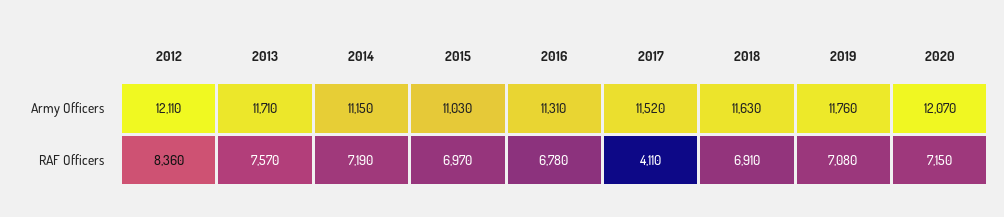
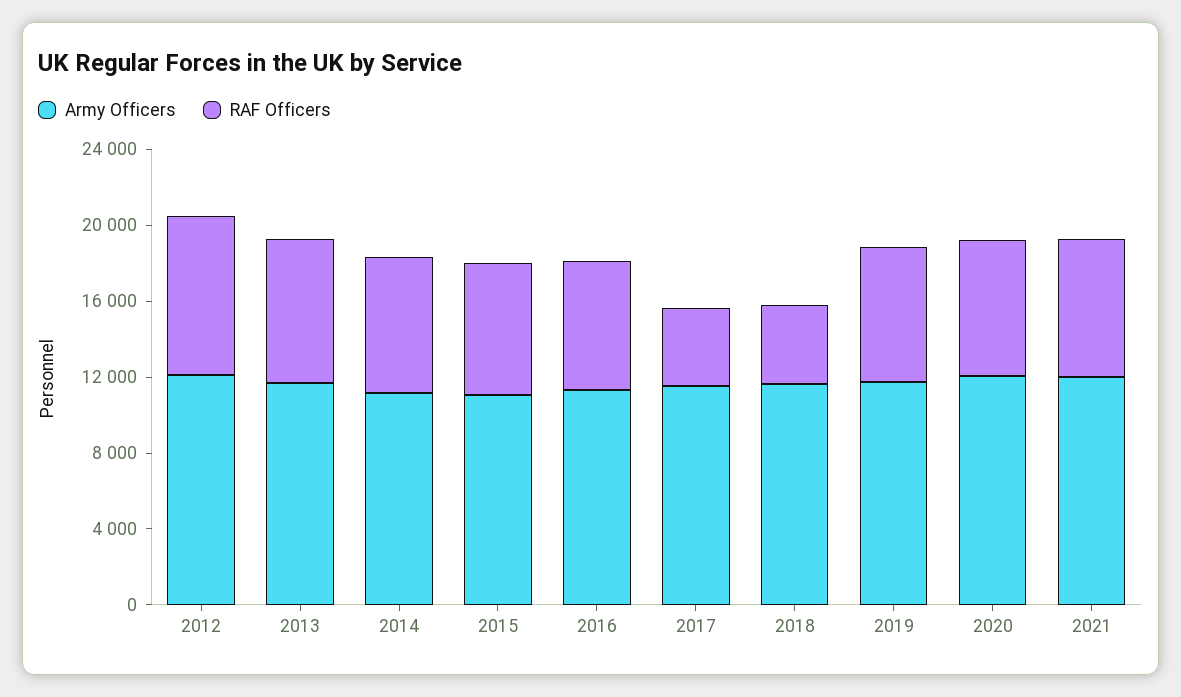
RAF Officers, 2018: 6910 -> 4000
Army Officers, 2021: none -> 12000
RAF Officers, 2021: none -> 7000

